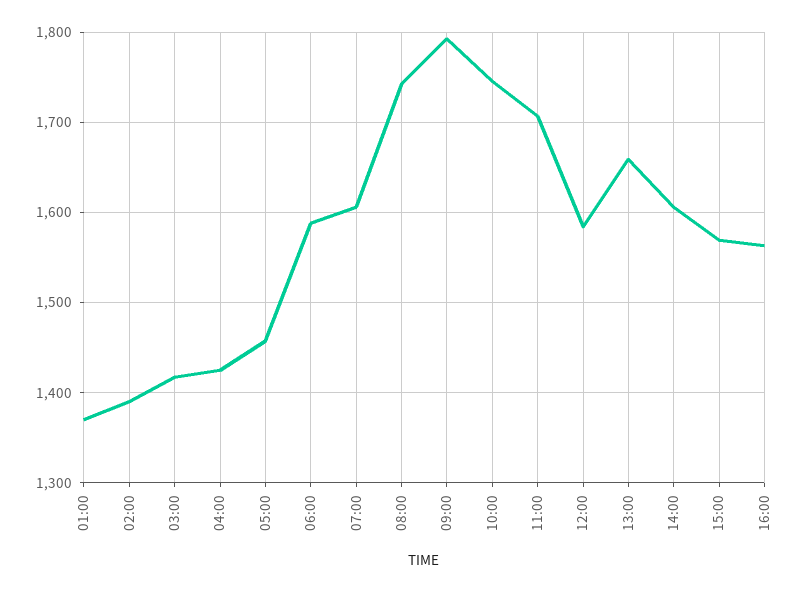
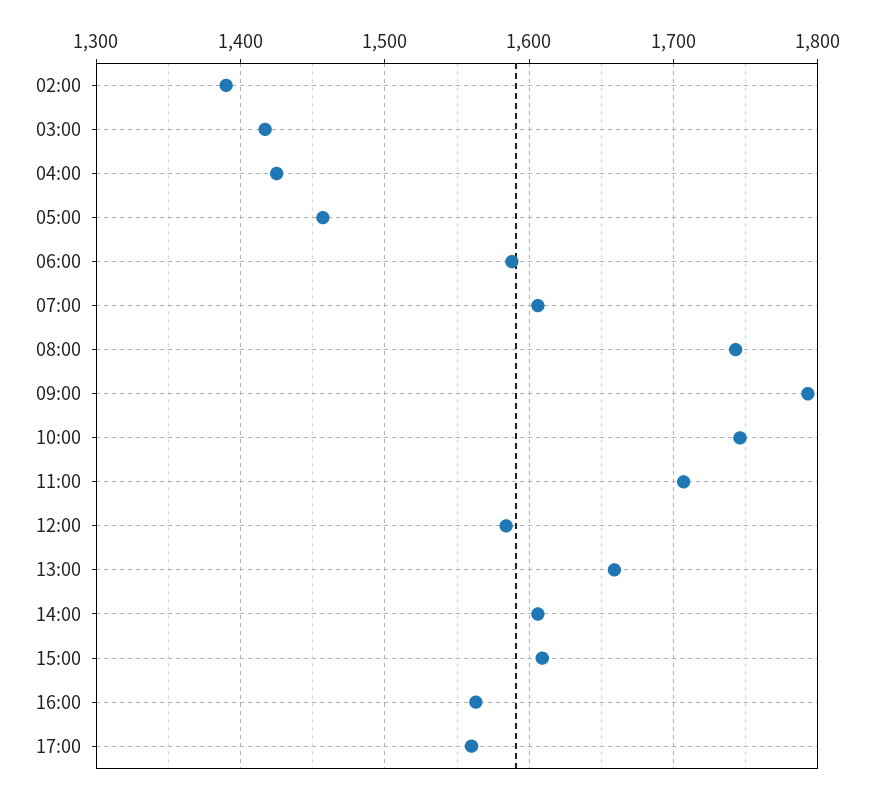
01:00: 1370 -> none
15:00: 1570 -> 1610
17:00: none -> 1560

